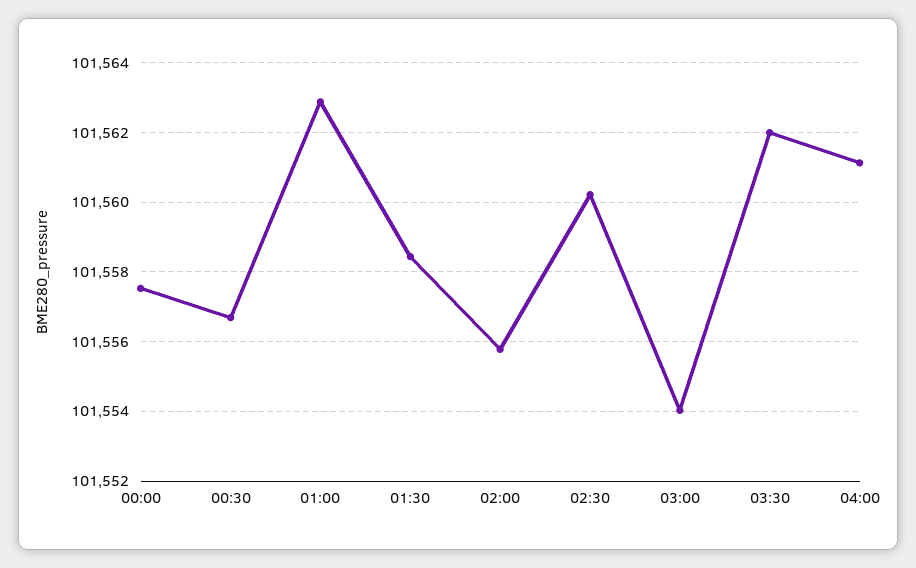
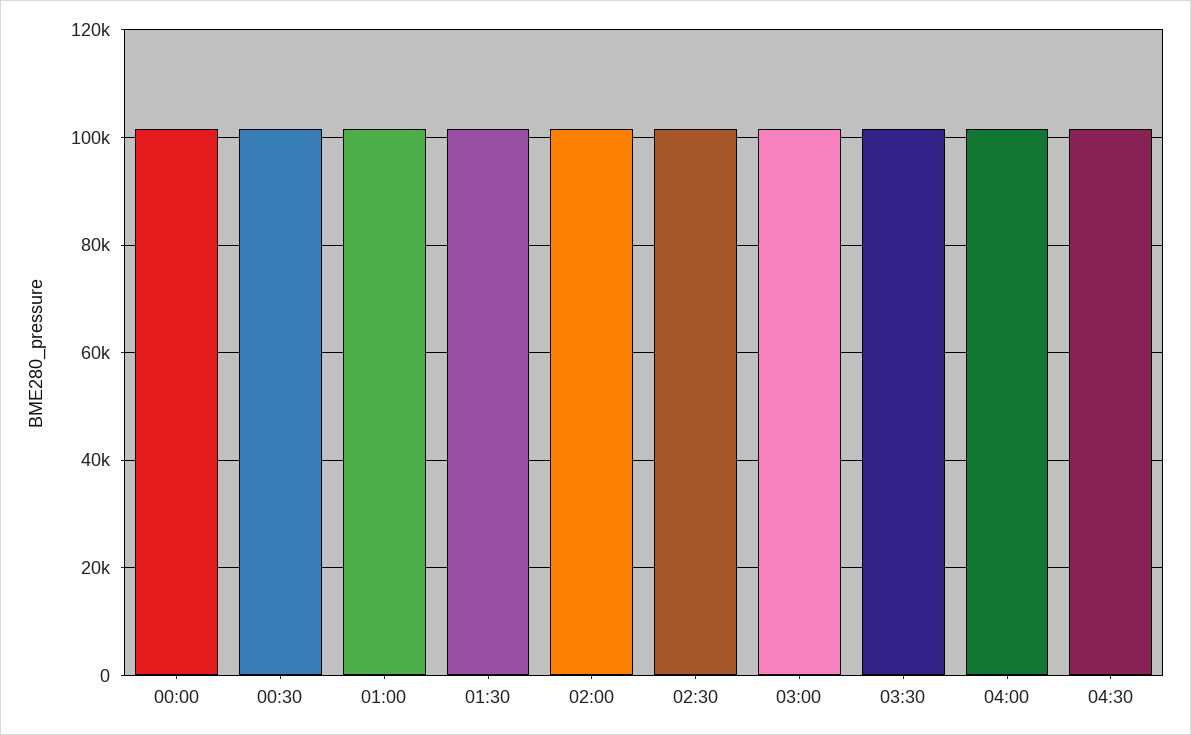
04:30: none -> 102000

